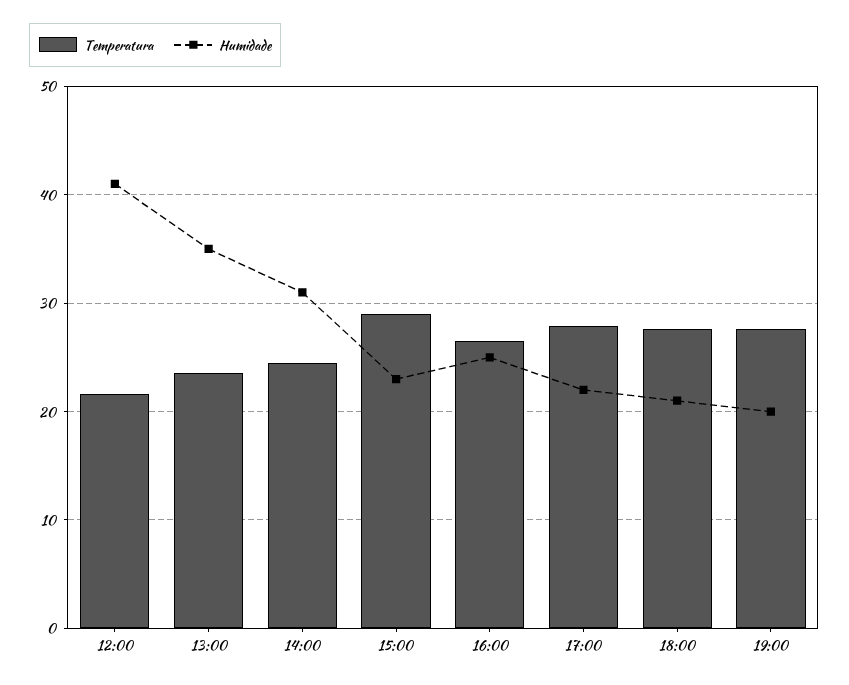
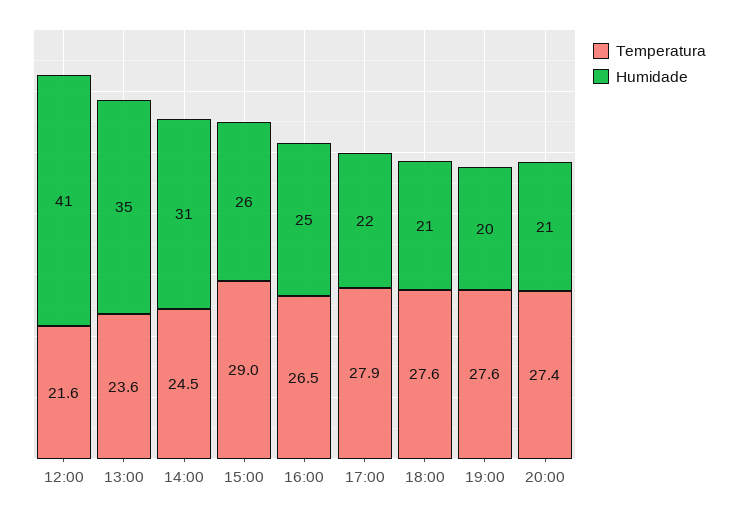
Humidade, 15:00: 23 -> 26
Temperatura, 20:00: none -> 27.4
Humidade, 20:00: none -> 21

